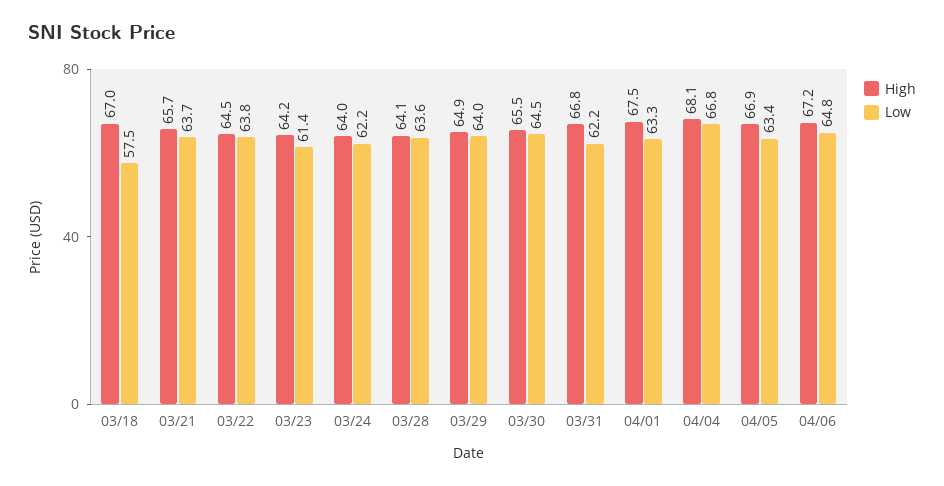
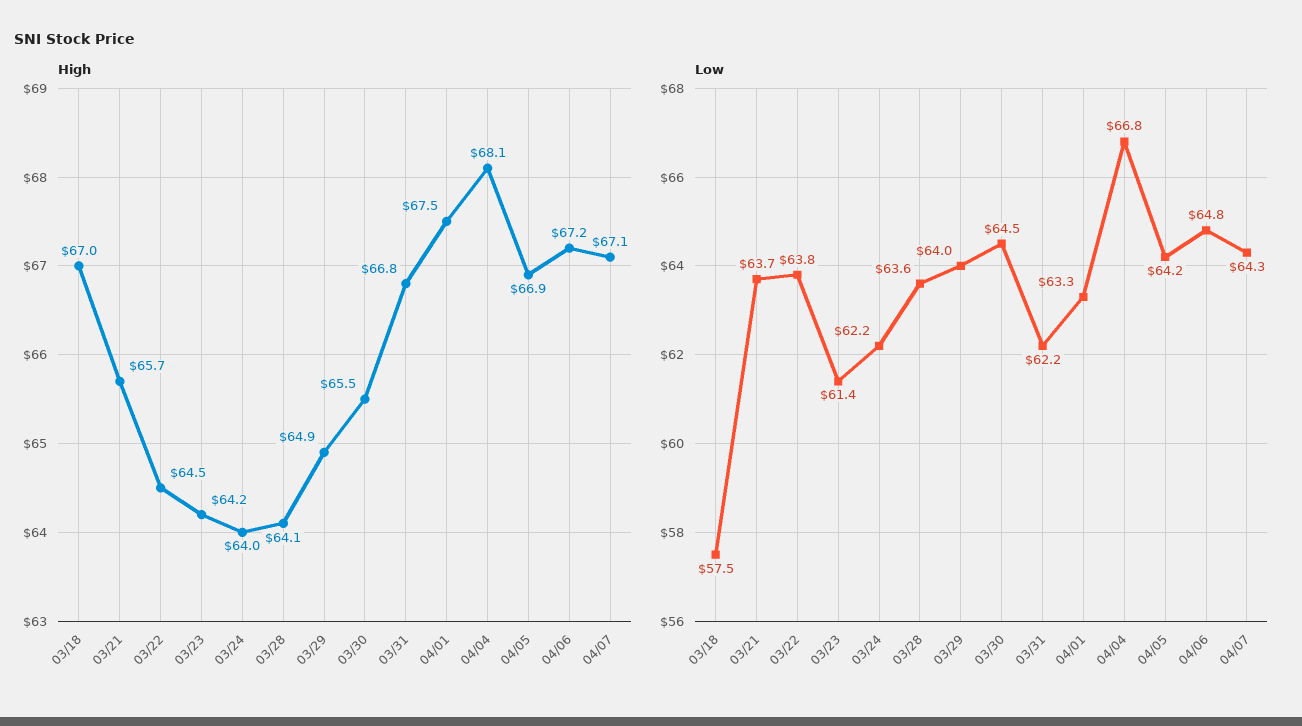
Low, 04/05: 63.4 -> 64.2
High, 04/07: none -> 67.1
Low, 04/07: none -> 64.3

